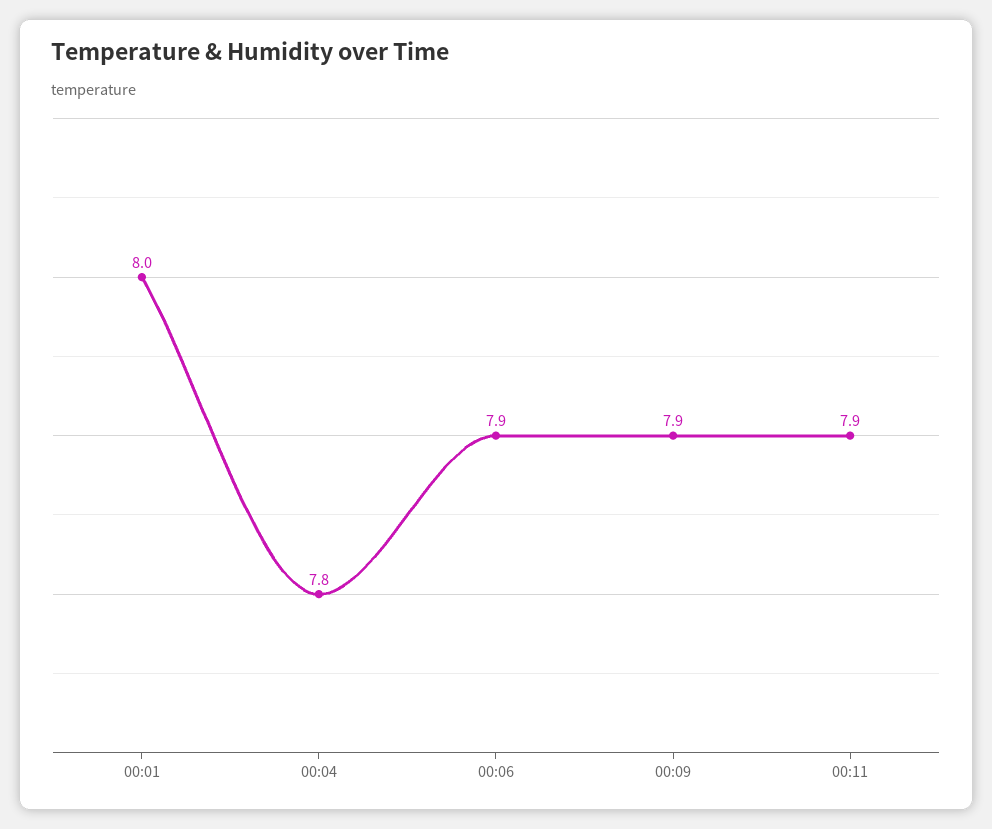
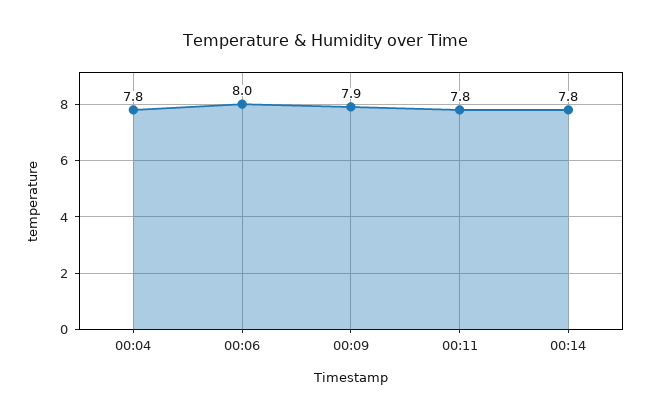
00:01: 8 -> none
00:06: 7.9 -> 8
00:11: 7.9 -> 7.8
00:14: none -> 7.8

